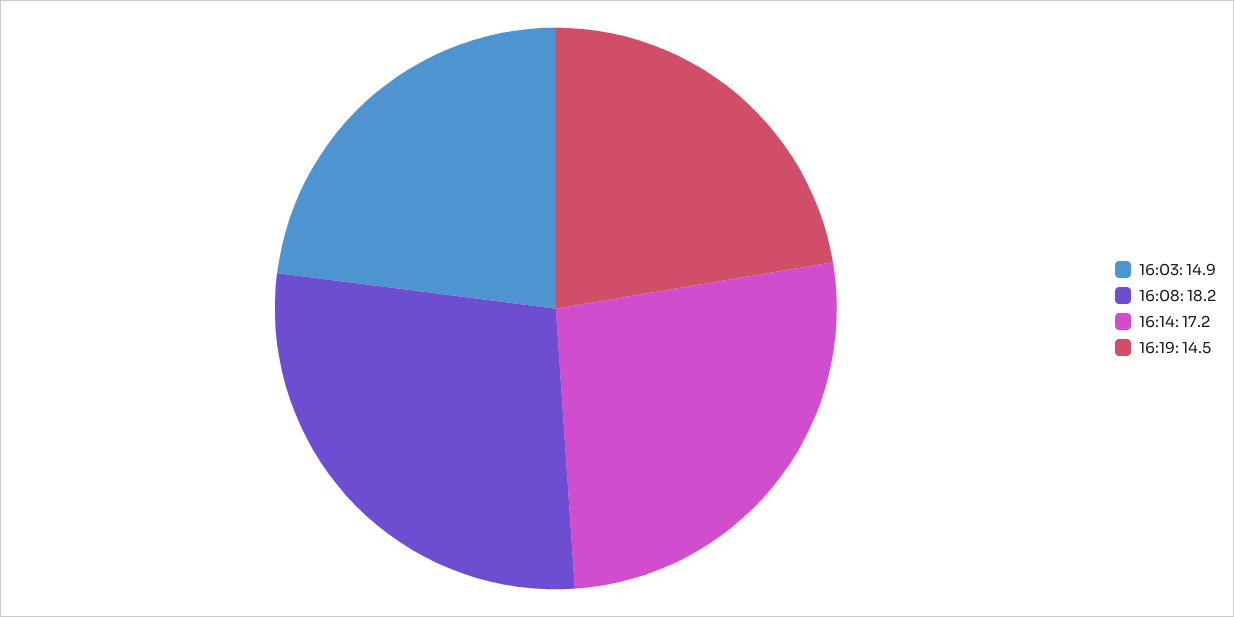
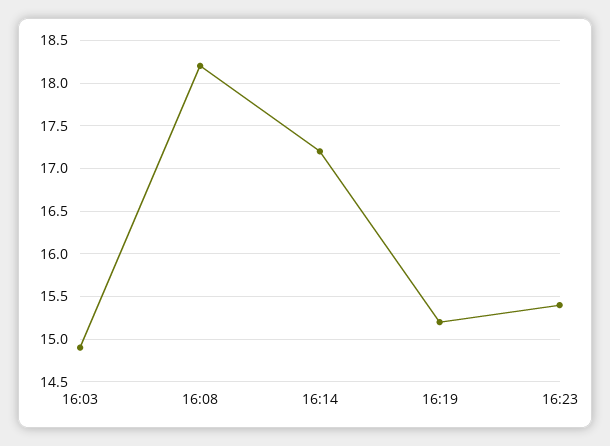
16:19: 14.5 -> 15.2
16:23: none -> 15.4

